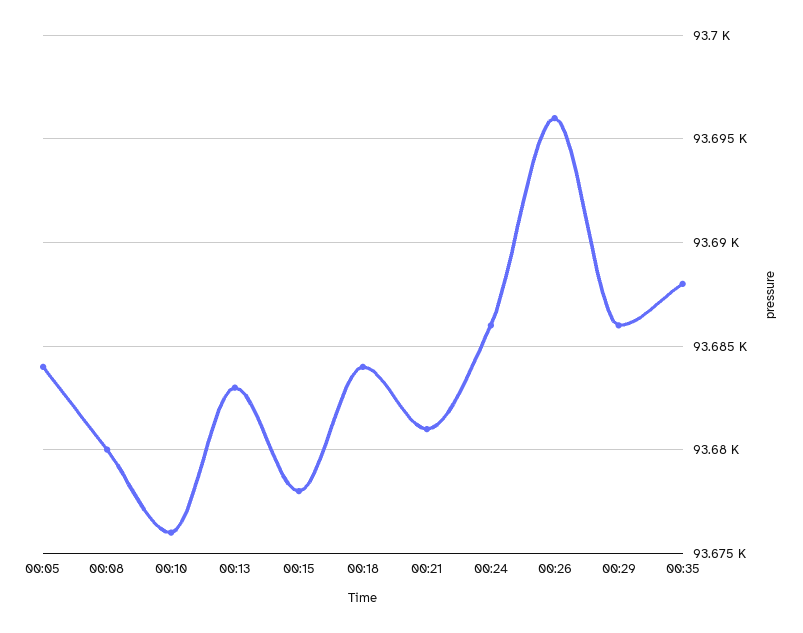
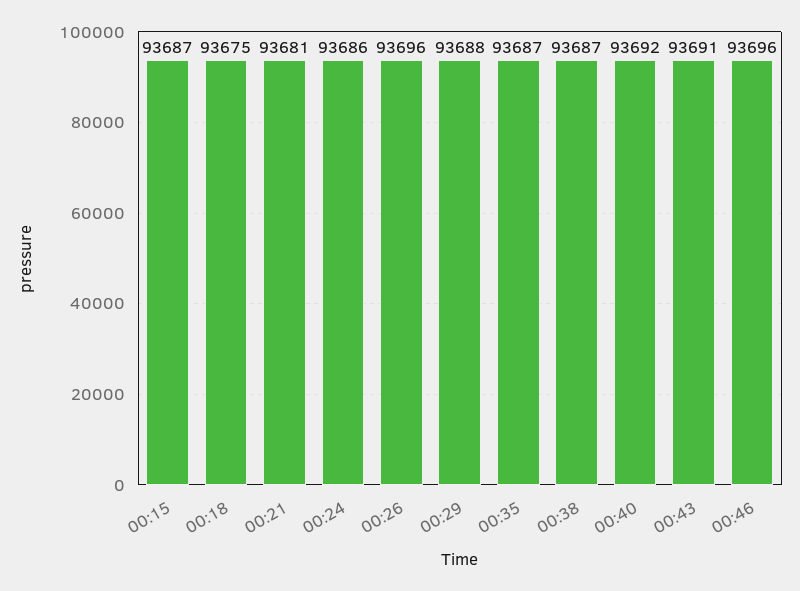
00:05: 93684 -> none
00:08: 93680 -> none
00:10: 93676 -> none
00:13: 93683 -> none
00:15: 93678 -> 93687
00:18: 93684 -> 93675
00:29: 93686 -> 93688
00:35: 93688 -> 93687
00:38: none -> 93687
00:40: none -> 93692
00:43: none -> 93691
00:46: none -> 93696

